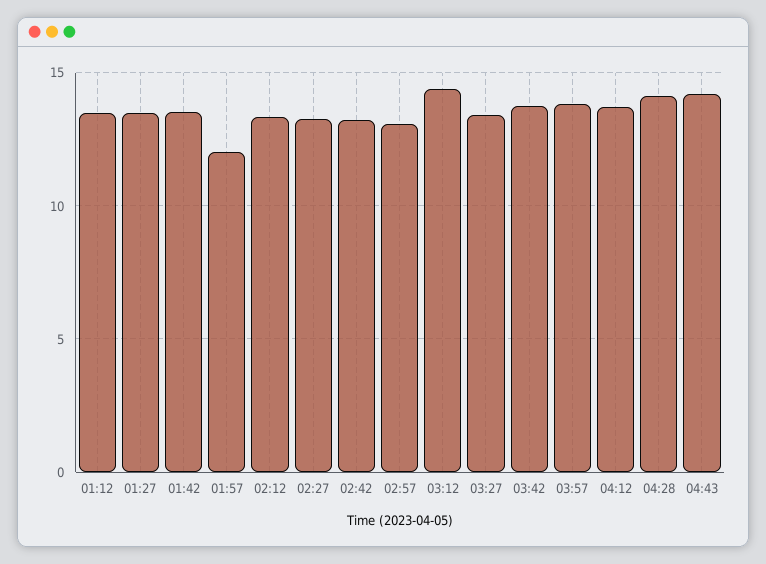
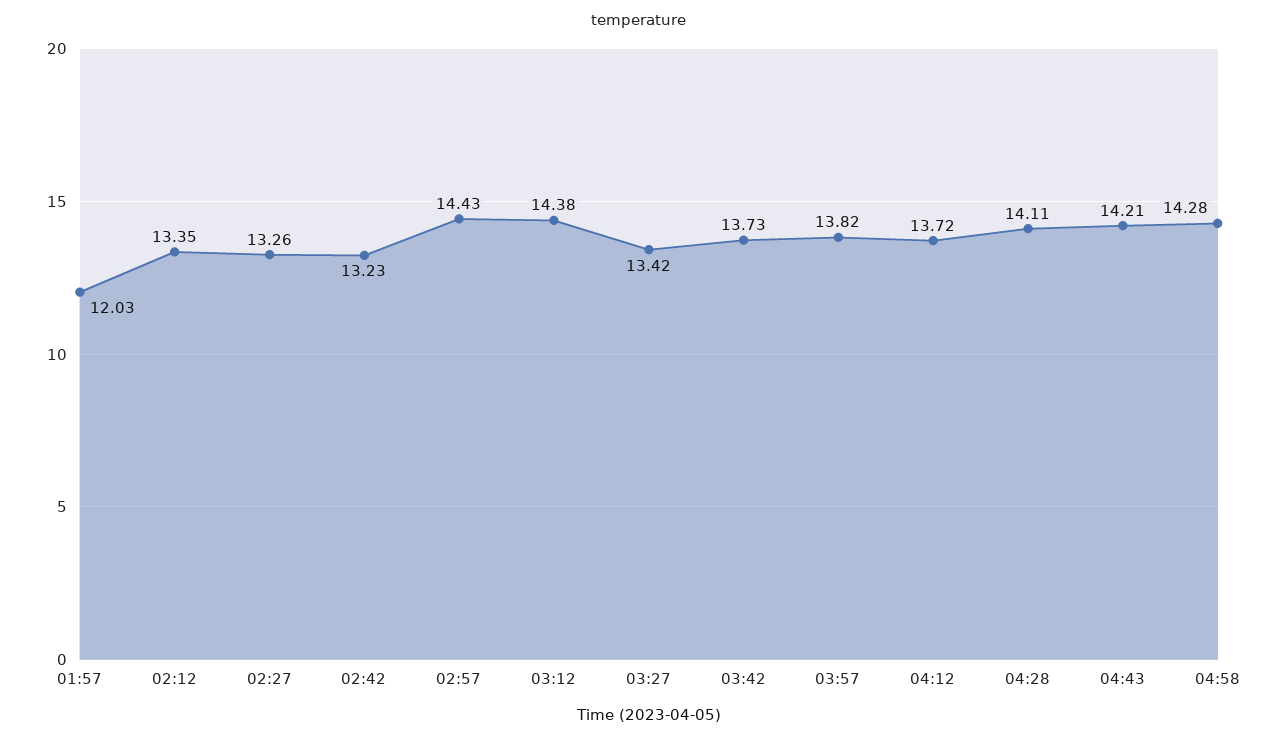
01:12: 13.5 -> none
01:27: 13.5 -> none
01:42: 13.5 -> none
02:57: 13 -> 14.43
04:58: none -> 14.28

